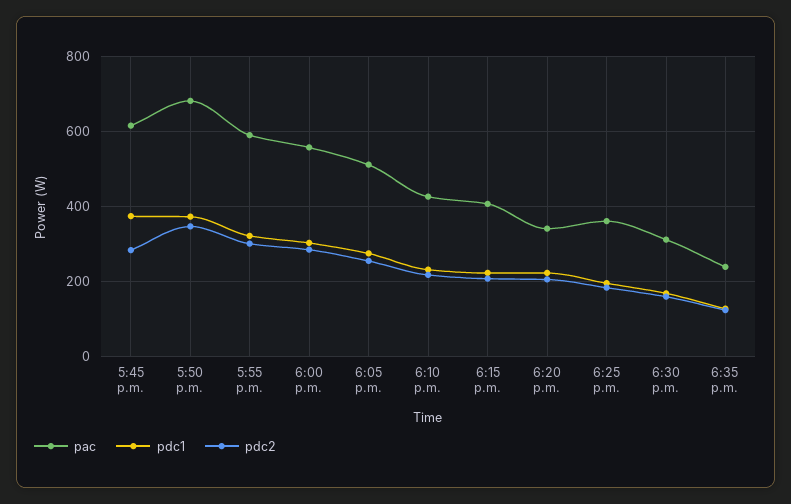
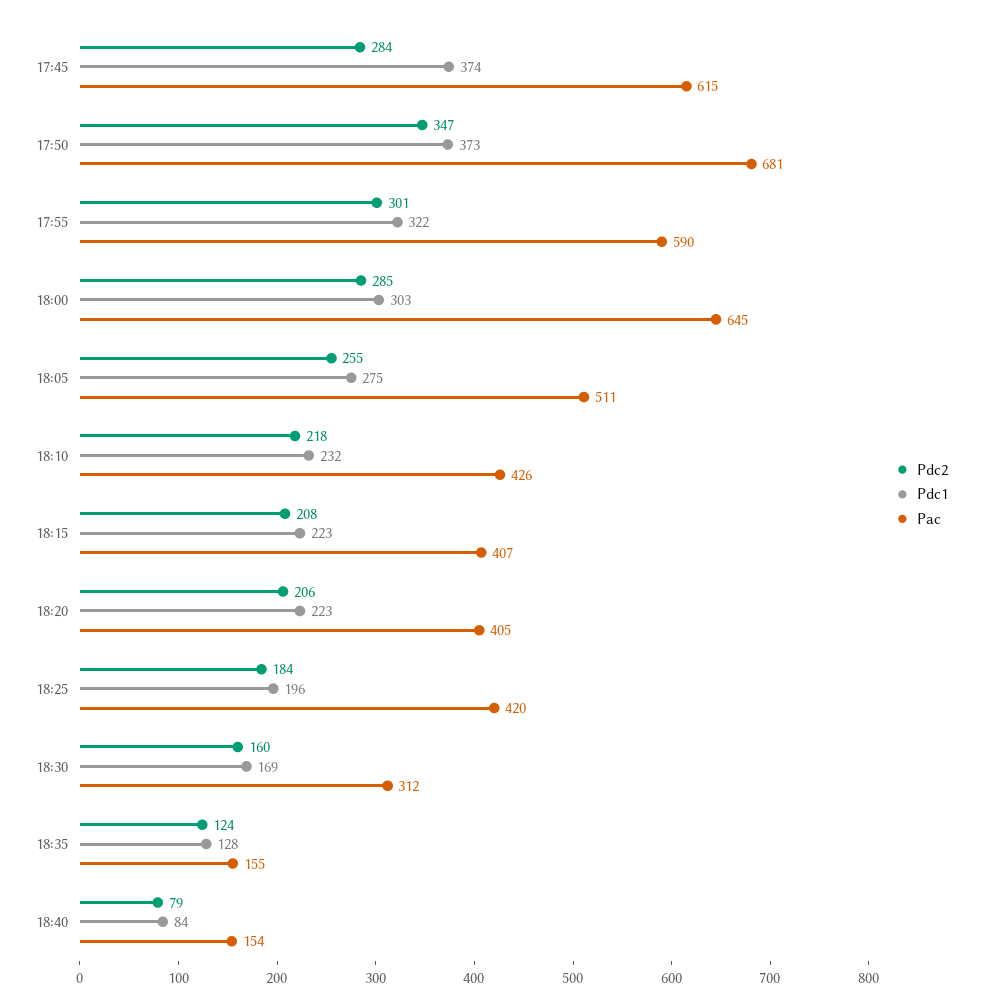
pac, 6:00 p.m.: 560 -> 645
pac, 6:20 p.m.: 340 -> 405
pac, 6:25 p.m.: 360 -> 420
pac, 6:35 p.m.: 240 -> 155
pdc2, 18:40: none -> 79
pdc1, 18:40: none -> 84
pac, 18:40: none -> 154

